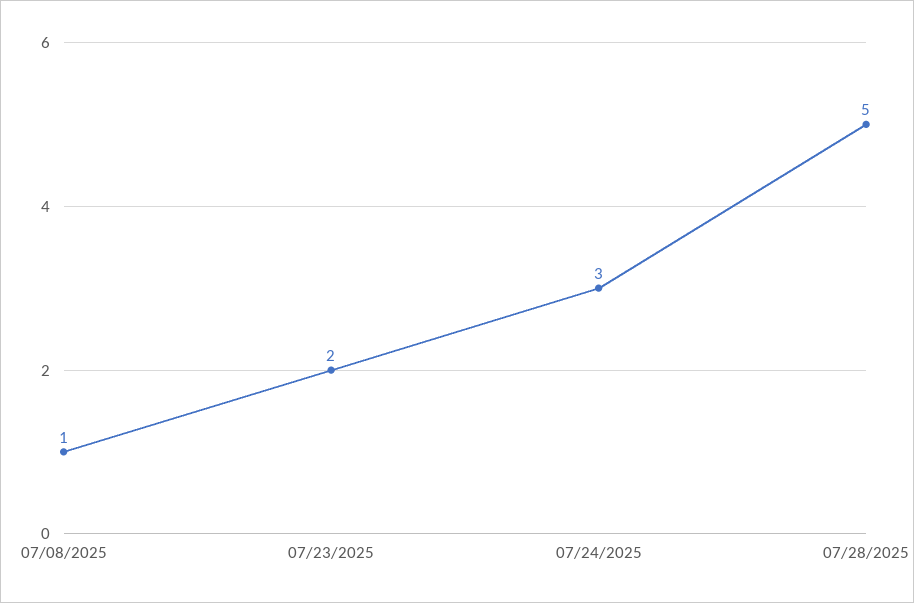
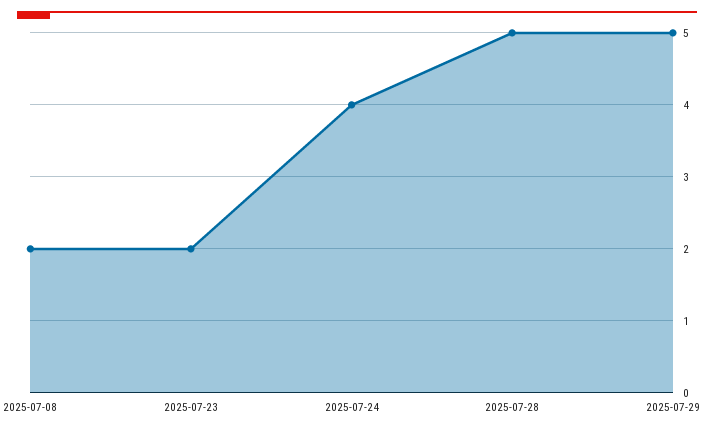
07/08/2025: 1 -> 2
07/24/2025: 3 -> 4
2025-07-29: none -> 5

